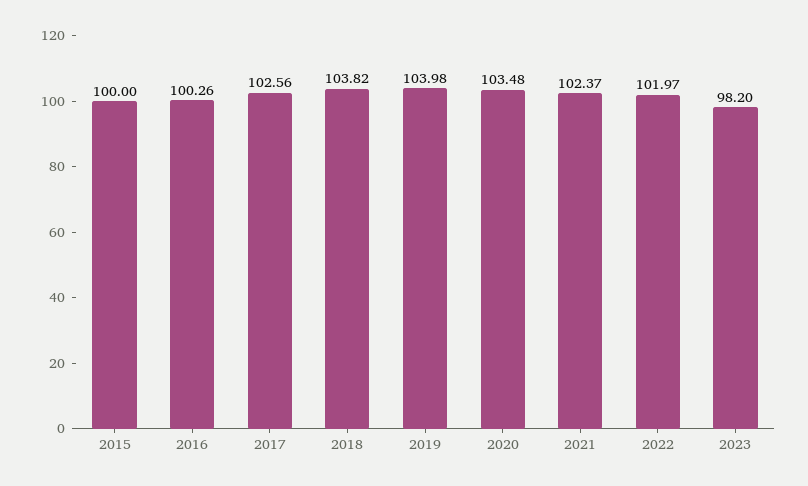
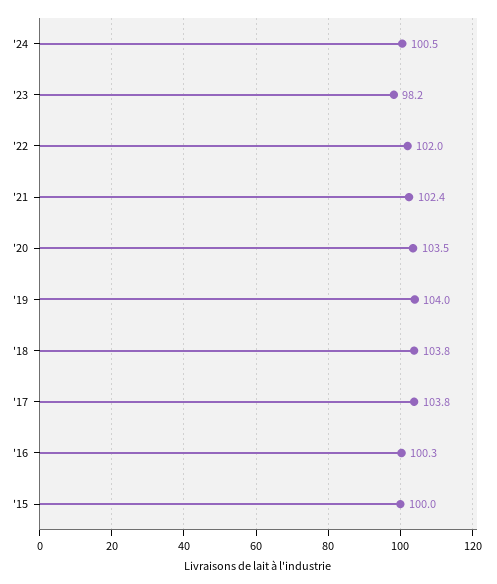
2017: 102.56 -> 103.8
'24: none -> 100.5

